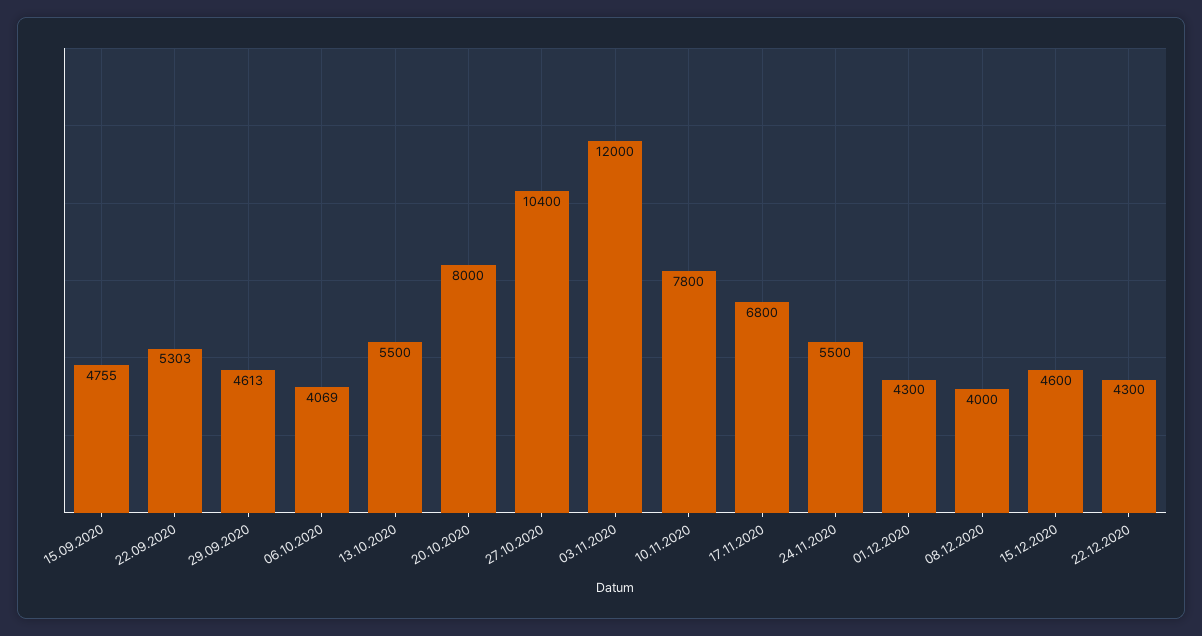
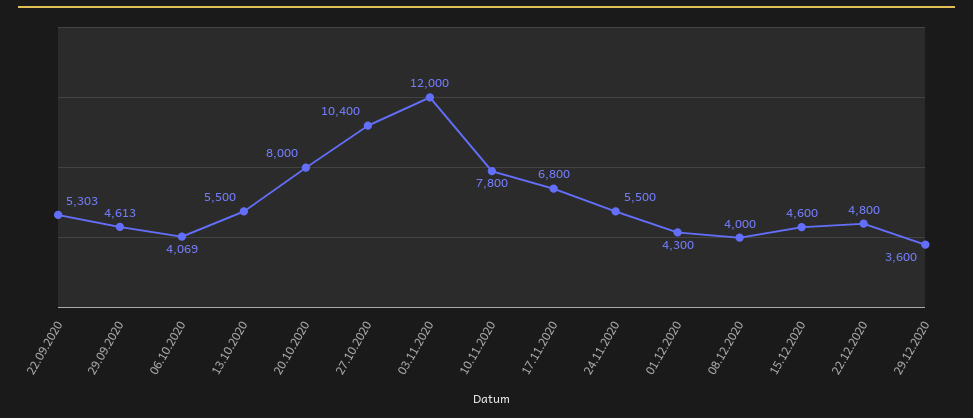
15.09.2020: 4755 -> none
22.12.2020: 4300 -> 4800
29.12.2020: none -> 3600

